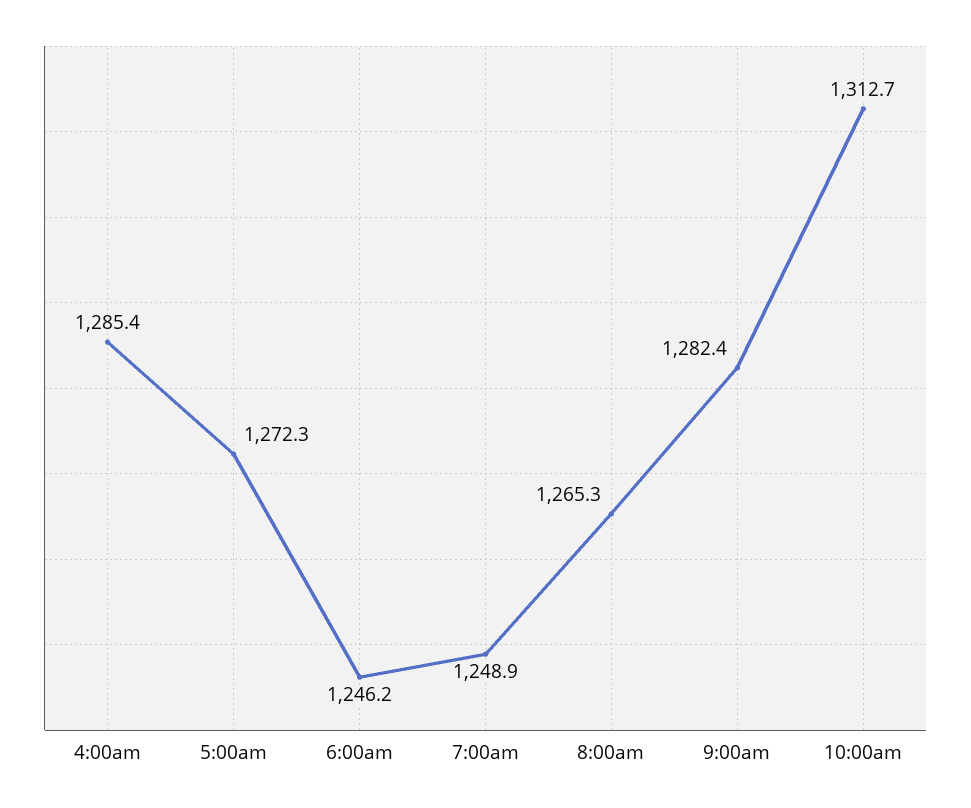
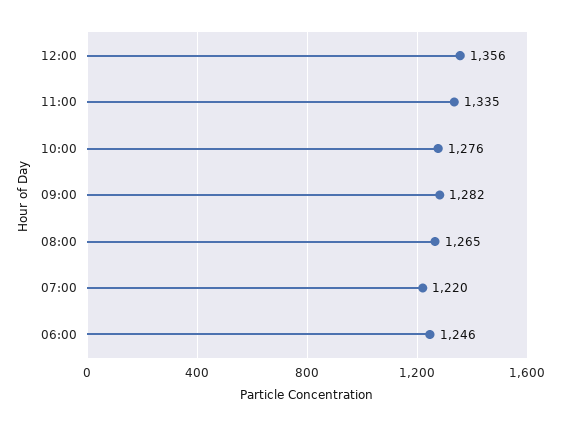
4:00am: 1285.4 -> none
5:00am: 1272.3 -> none
7:00am: 1248.9 -> 1220
10:00am: 1312.7 -> 1276
12:00: none -> 1356
11:00: none -> 1335

